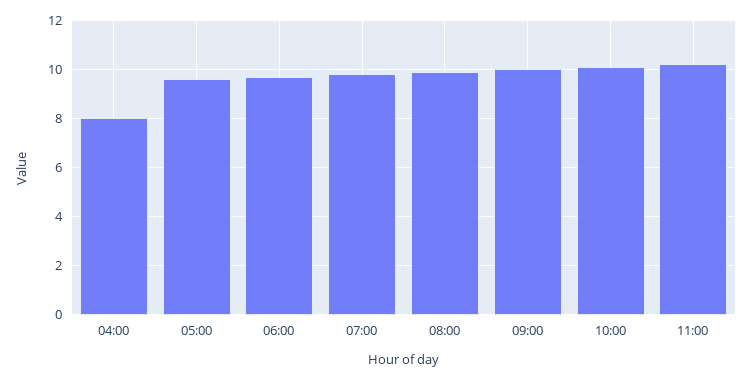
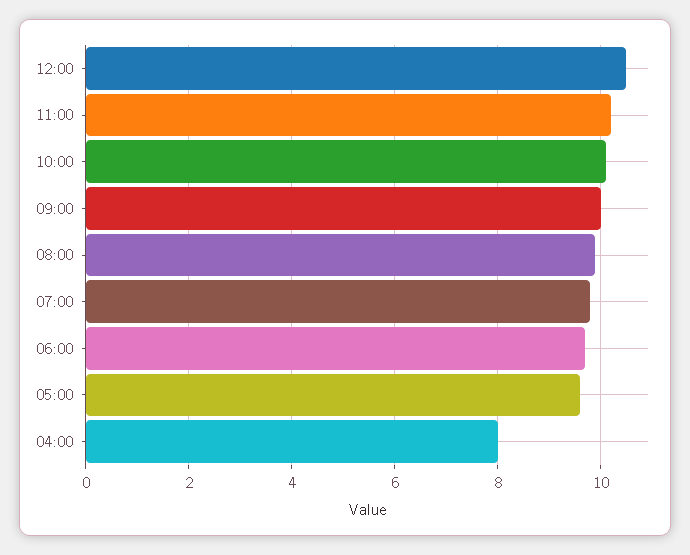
12:00: none -> 10.5

